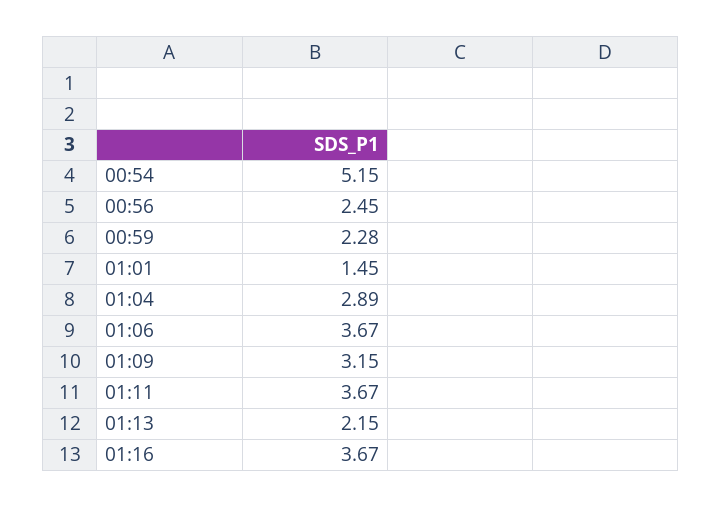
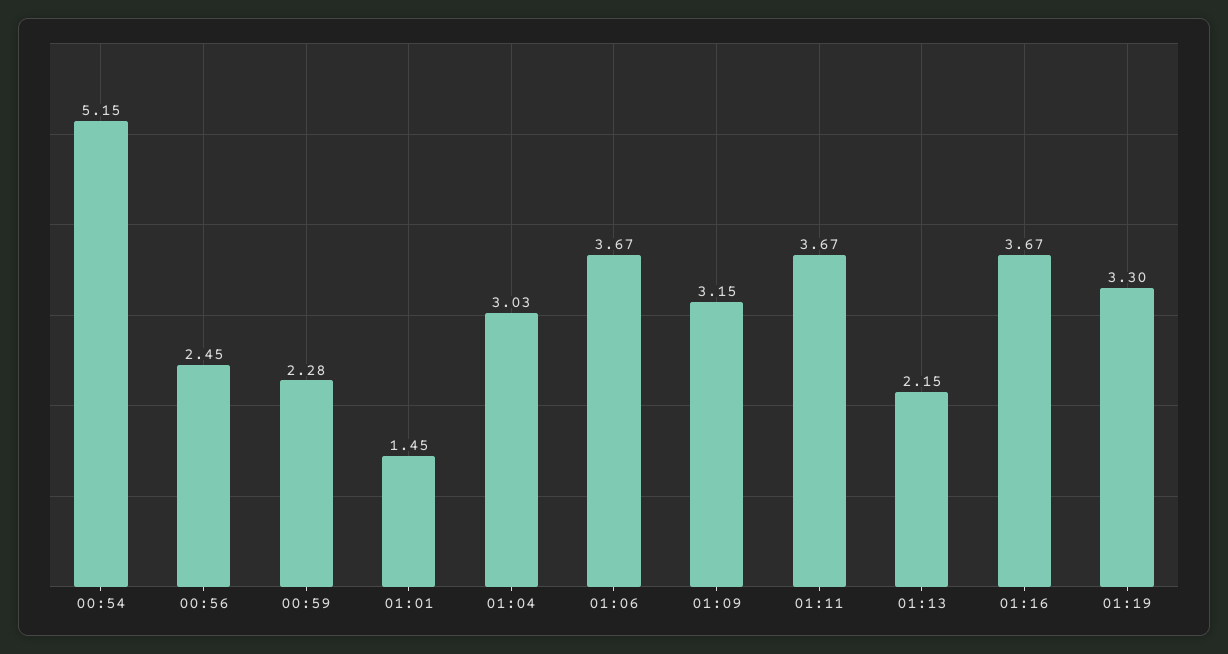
01:04: 2.89 -> 3.03
01:19: none -> 3.3

